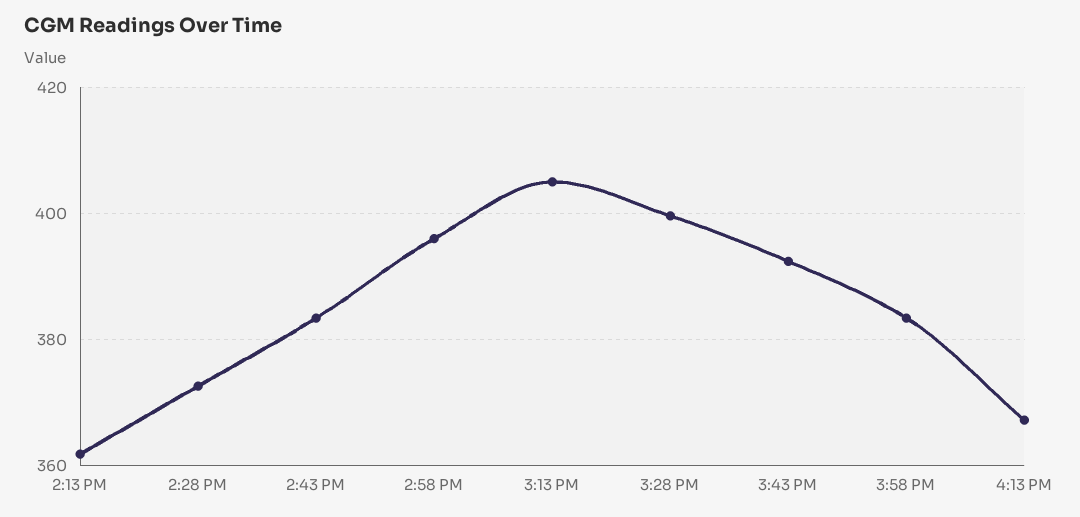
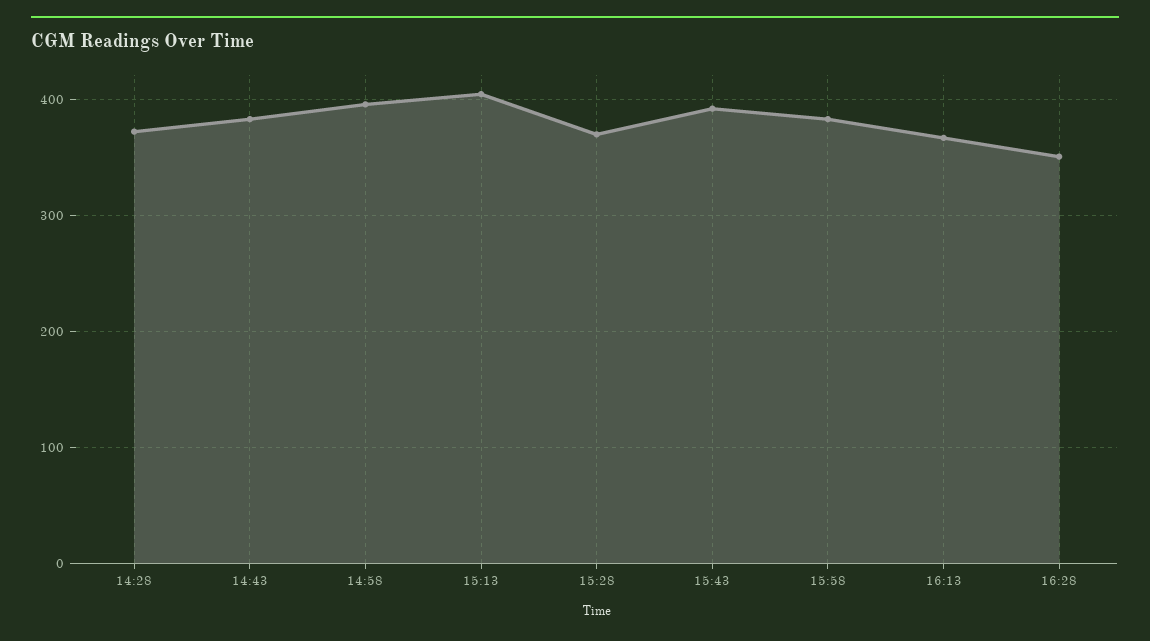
2:13 PM: 362 -> none
3:28 PM: 400 -> 370
16:28: none -> 350

